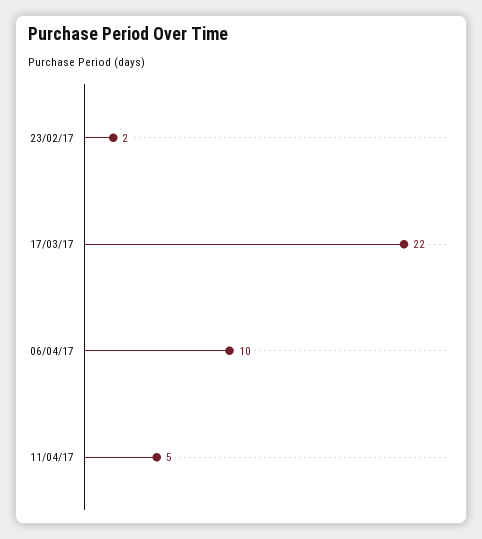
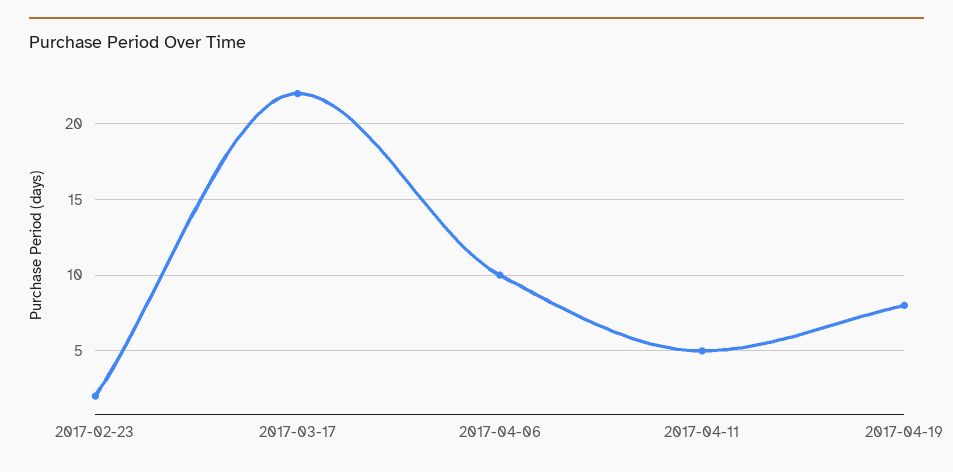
2017-04-19: none -> 8

